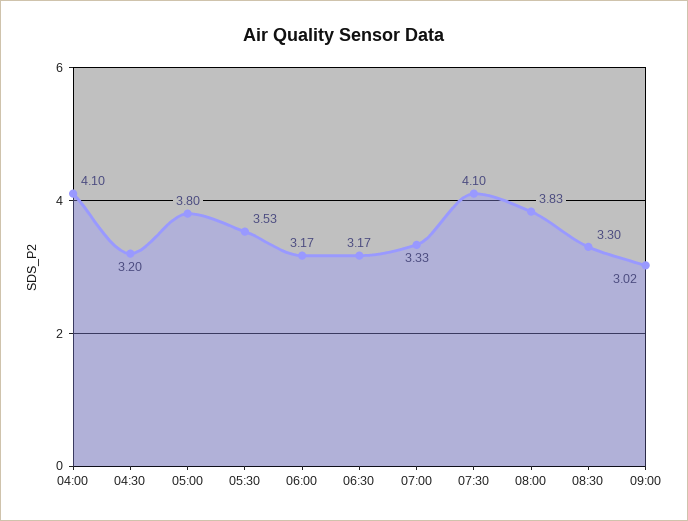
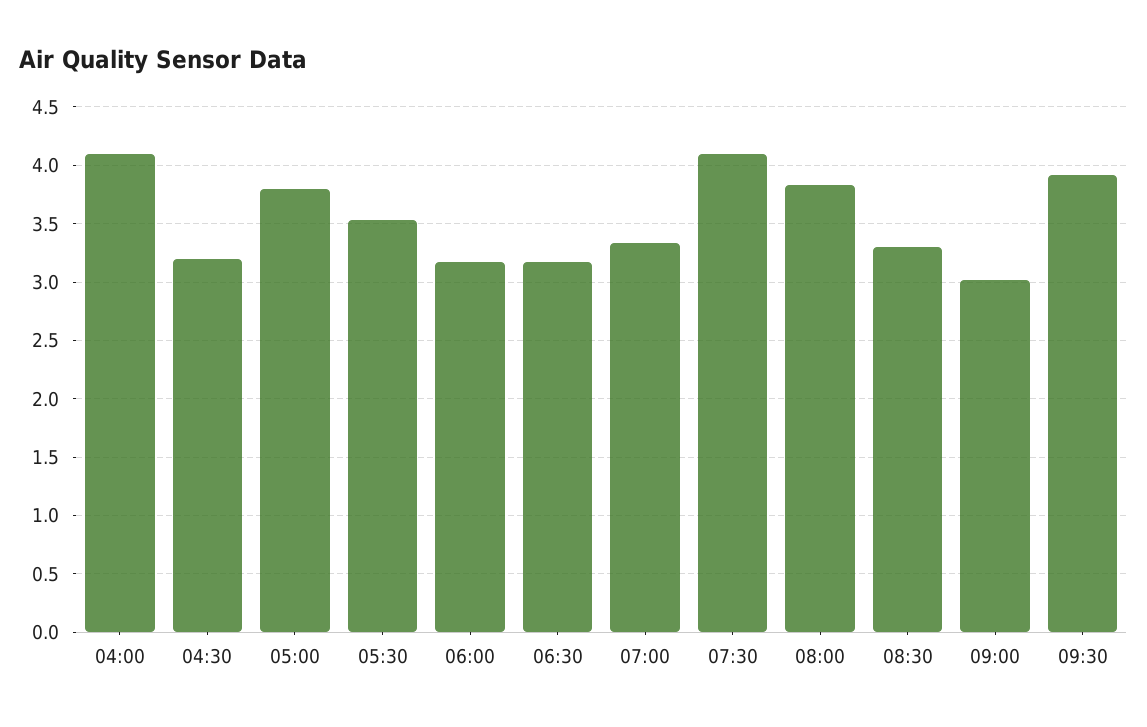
09:30: none -> 3.9

